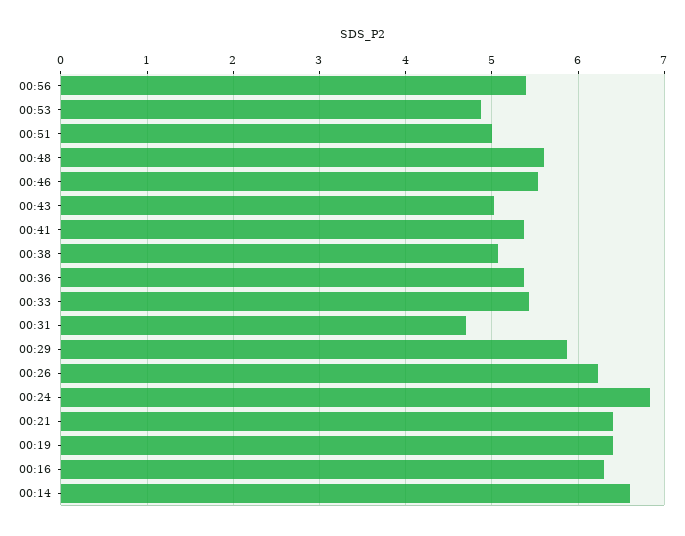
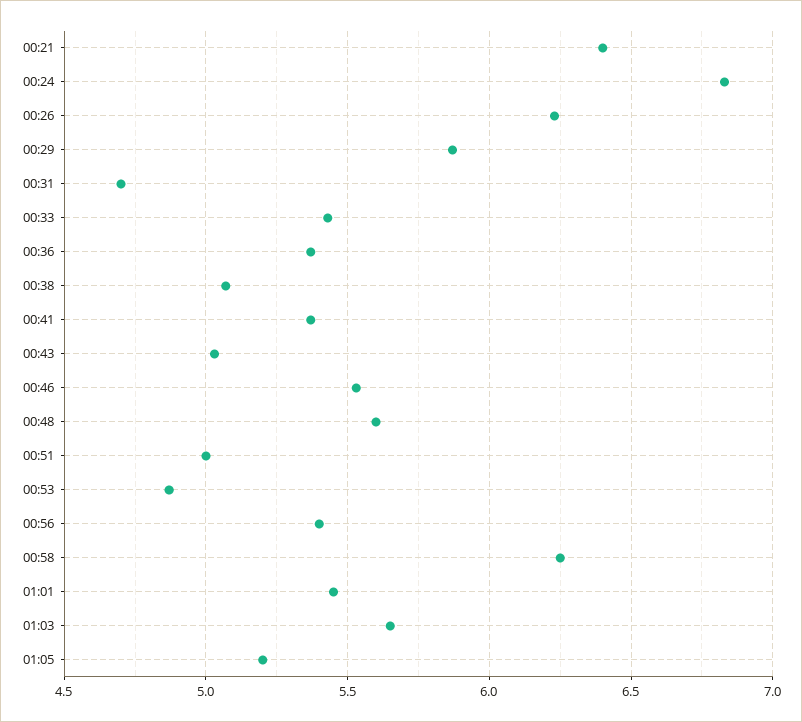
00:19: 6.4 -> none
00:16: 6.3 -> none
00:14: 6.6 -> none
00:58: none -> 6.25
01:01: none -> 5.45
01:03: none -> 5.65
01:05: none -> 5.2

